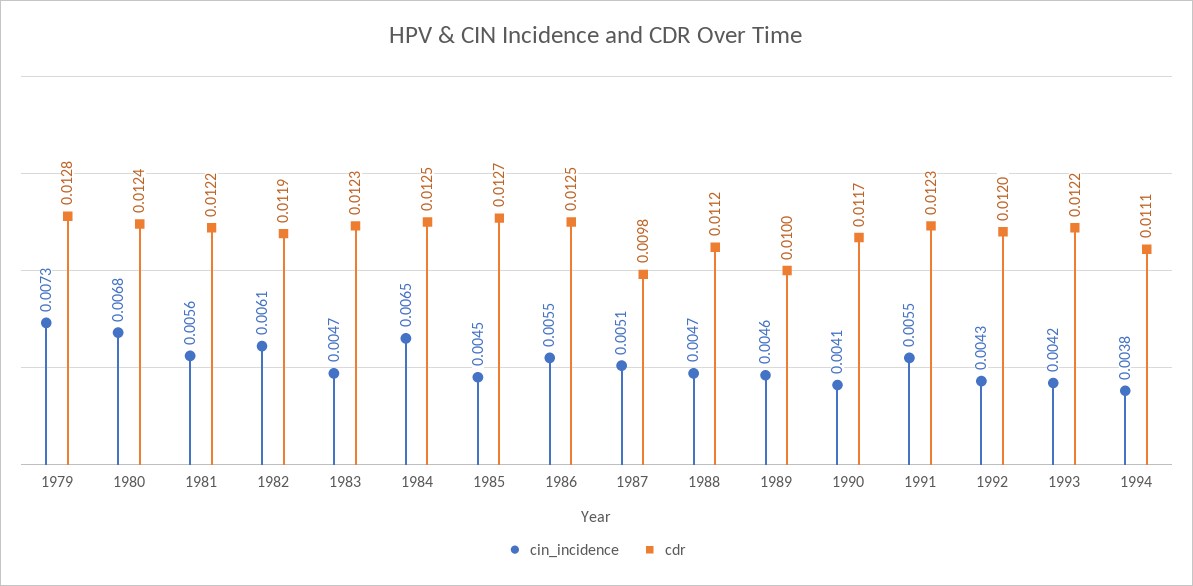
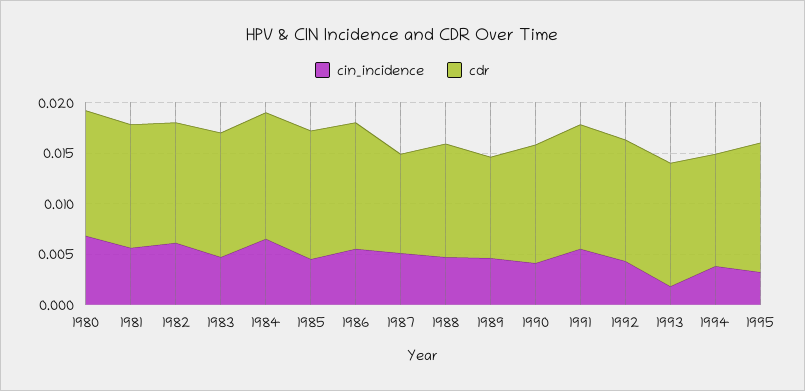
cin_incidence, 1979: 0.0073 -> none
cdr, 1979: 0.0128 -> none
cin_incidence, 1993: 0.0042 -> 0.002
cin_incidence, 1995: none -> 0.003
cdr, 1995: none -> 0.013

